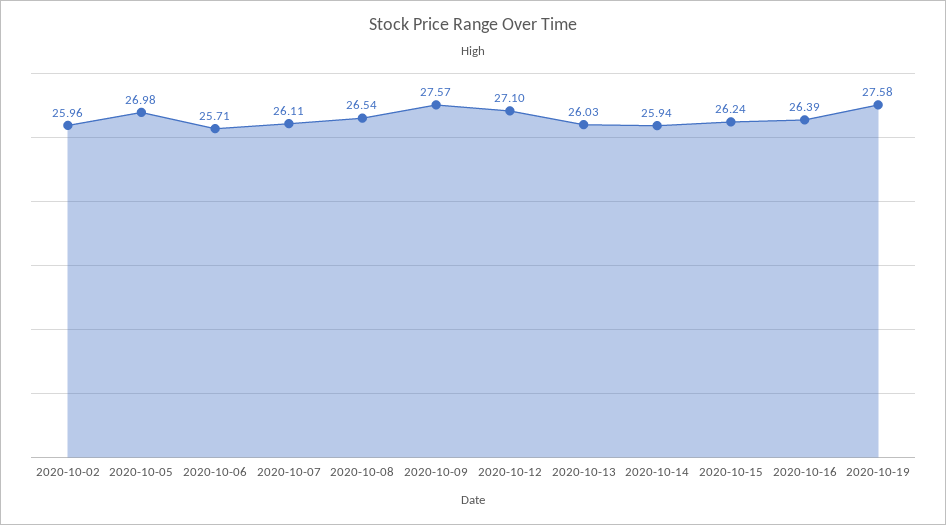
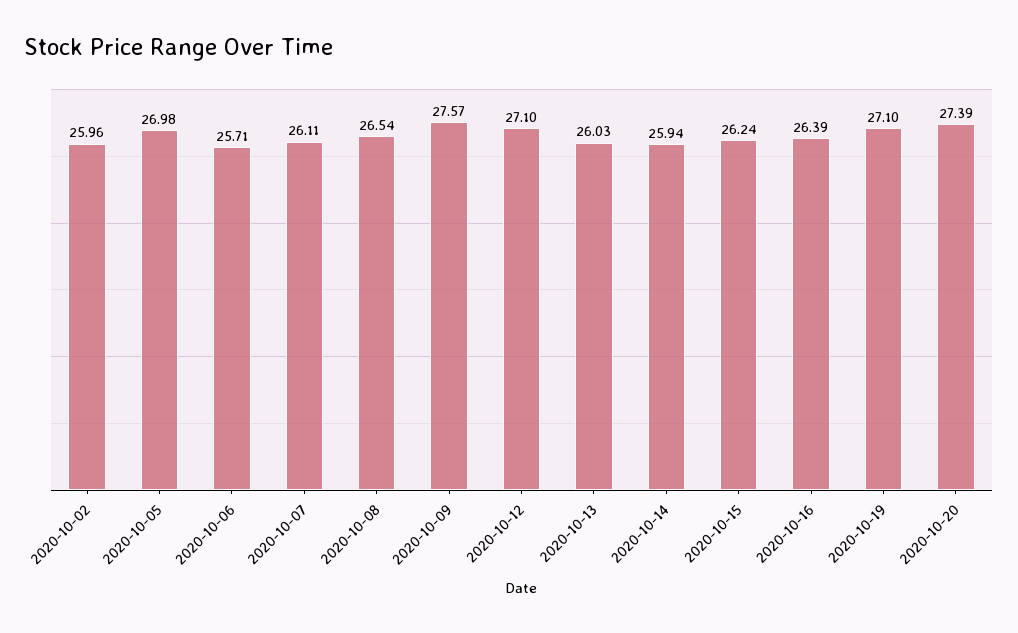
2020-10-19: 27.58 -> 27.1
2020-10-20: none -> 27.39

